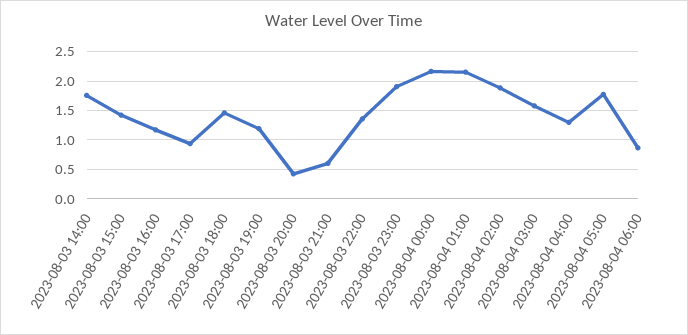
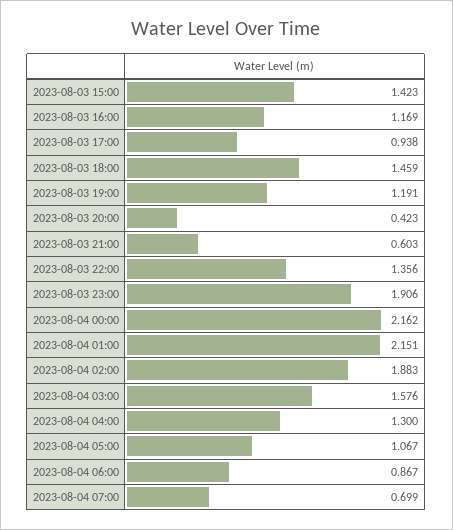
2023-08-03 14:00: 1.75 -> none
2023-08-04 05:00: 1.75 -> 1.067
2023-08-04 07:00: none -> 0.699

